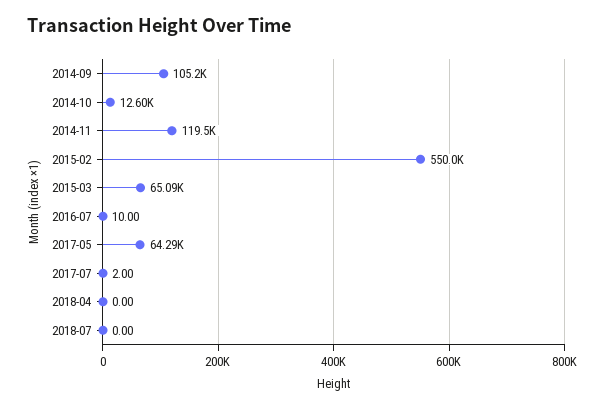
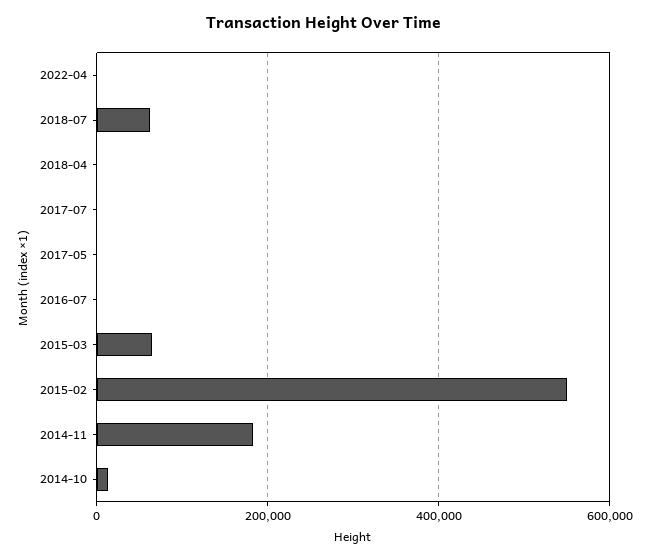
2014-09: 105200 -> none
2014-11: 119500 -> 180000
2017-05: 64290 -> 0
2018-07: 0 -> 60000
2022-04: none -> 0

